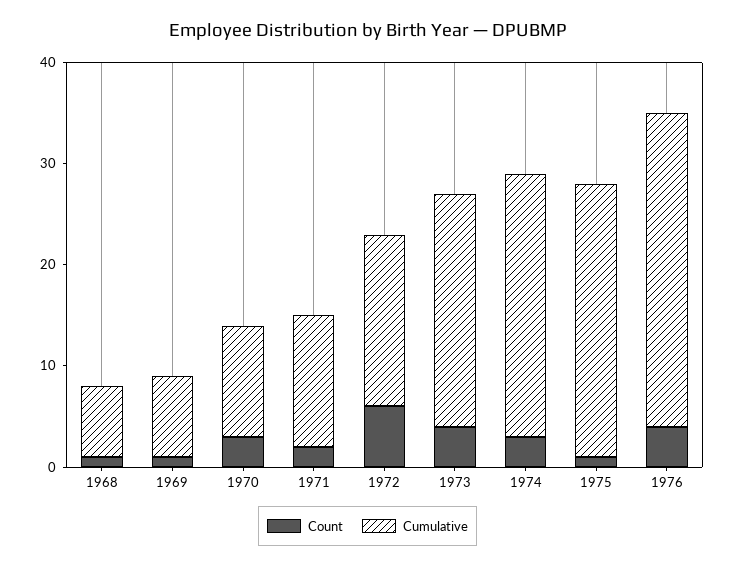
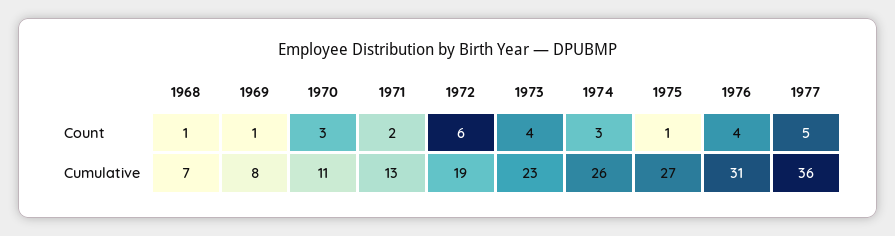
Cumulative, 1972: 17 -> 19
Count, 1977: none -> 5
Cumulative, 1977: none -> 36

